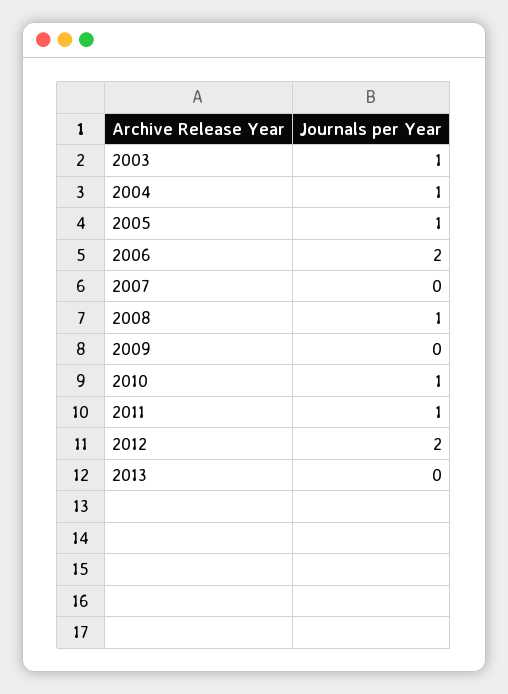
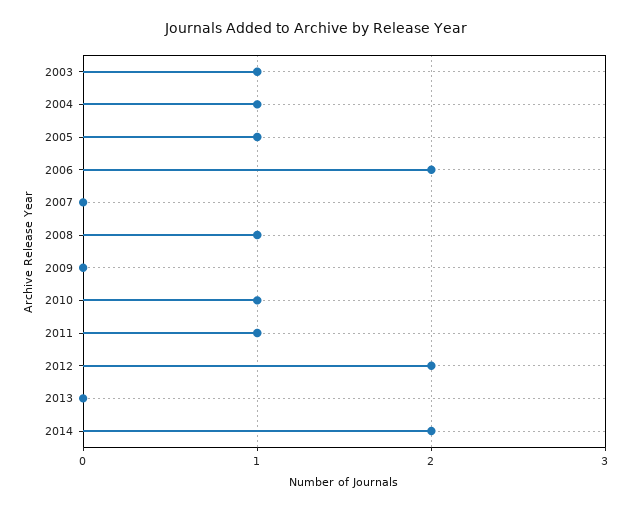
2014: none -> 2

